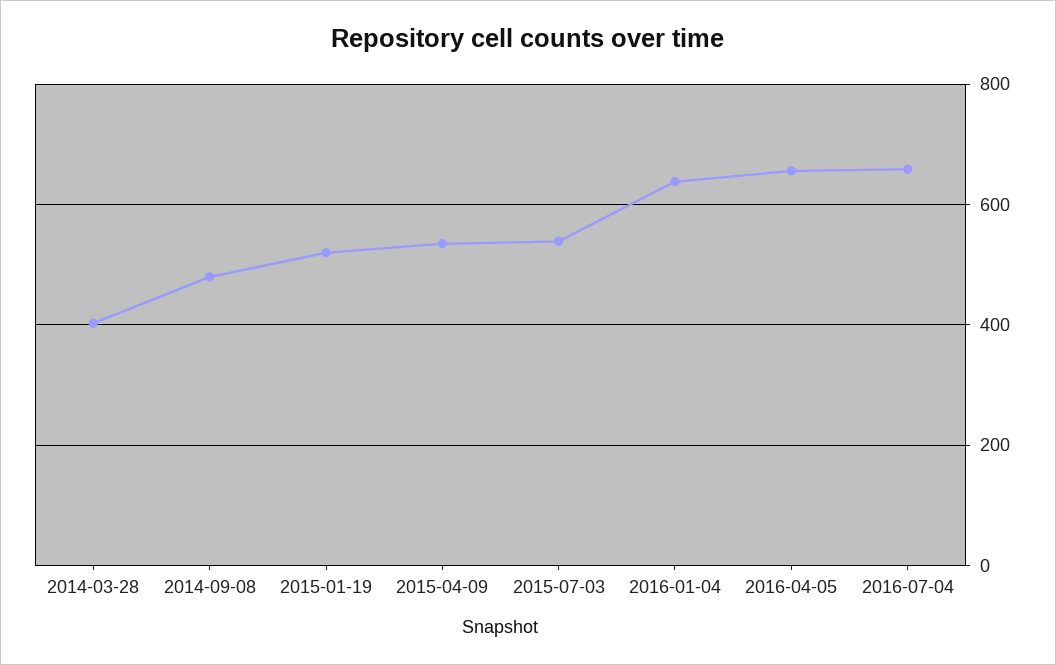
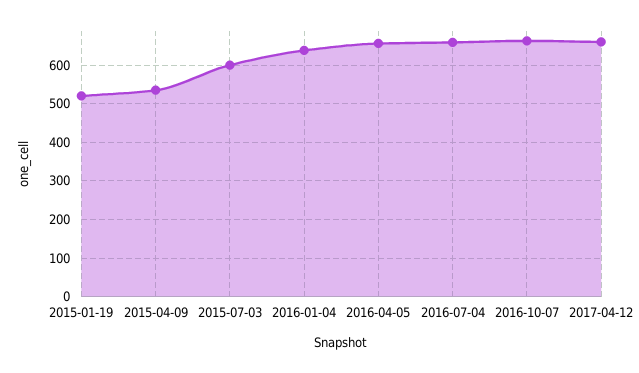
2014-03-28: 400 -> none
2014-09-08: 480 -> none
2015-07-03: 540 -> 600
2016-10-07: none -> 660
2017-04-12: none -> 660

